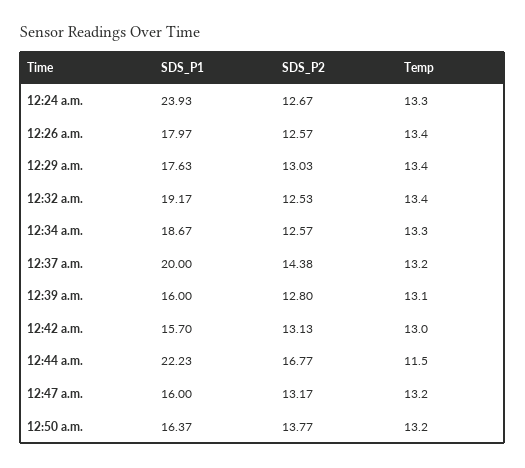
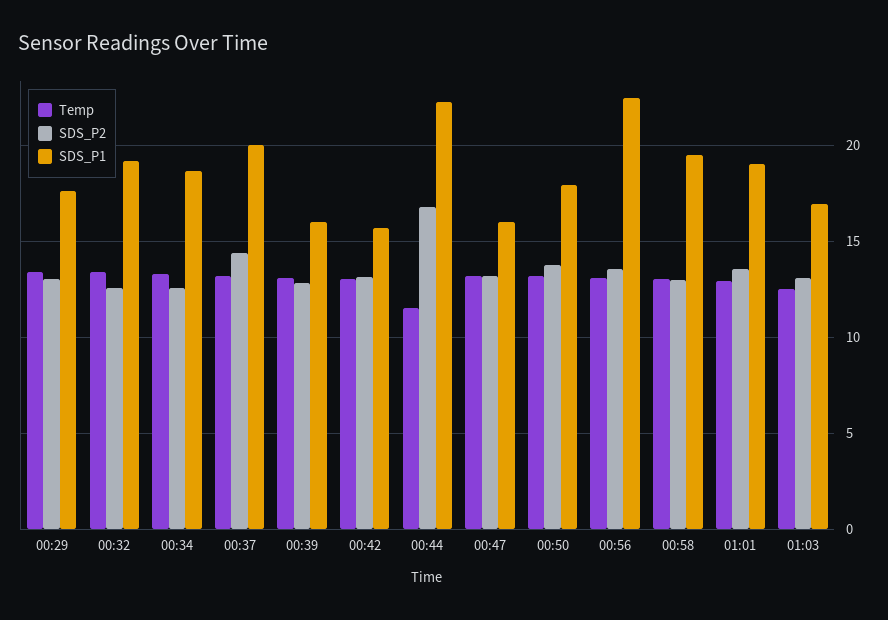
SDS_P1, 12:24 a.m.: 23.93 -> none
SDS_P2, 12:24 a.m.: 12.67 -> none
Temp, 12:24 a.m.: 13.3 -> none
SDS_P1, 12:26 a.m.: 17.97 -> none
SDS_P2, 12:26 a.m.: 12.57 -> none
Temp, 12:26 a.m.: 13.4 -> none
SDS_P1, 12:50 a.m.: 16.37 -> 18
Temp, 00:56: none -> 13
SDS_P2, 00:56: none -> 13.5
SDS_P1, 00:56: none -> 22.5
Temp, 00:58: none -> 13
SDS_P2, 00:58: none -> 13
SDS_P1, 00:58: none -> 19.5
Temp, 01:01: none -> 13
SDS_P2, 01:01: none -> 13.5
SDS_P1, 01:01: none -> 19
Temp, 01:03: none -> 12.5
SDS_P2, 01:03: none -> 13
SDS_P1, 01:03: none -> 17

